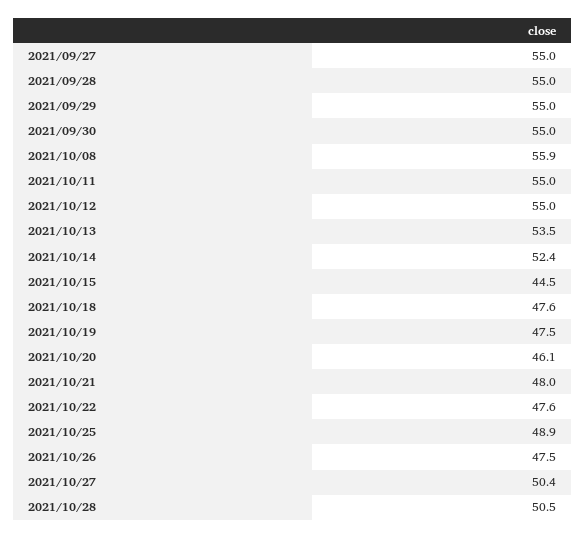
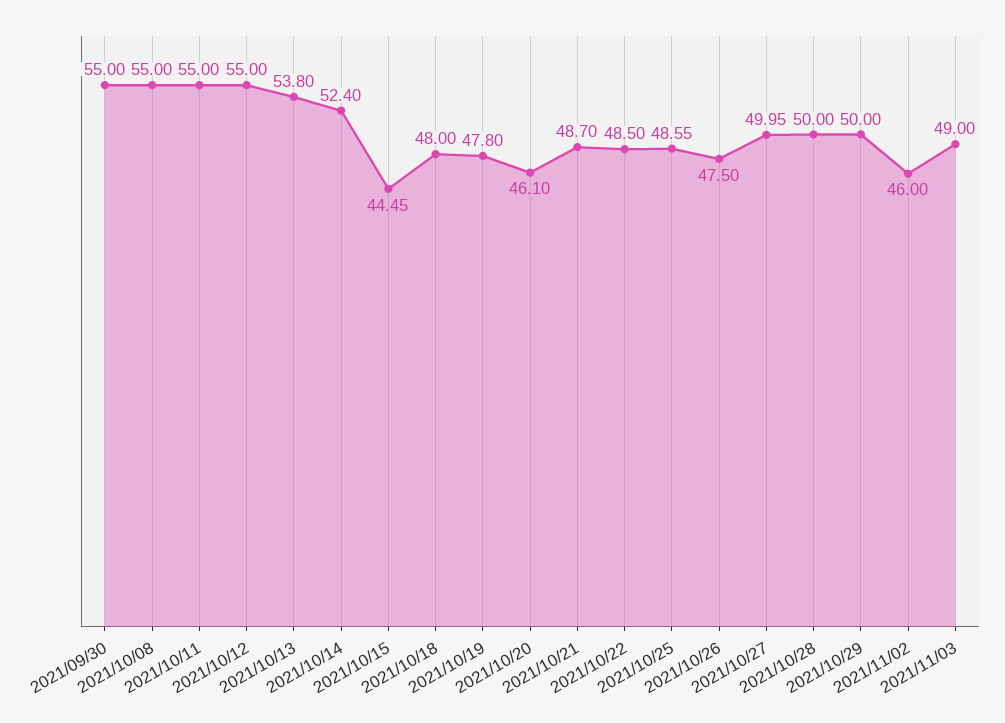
2021/09/27: 55 -> none
2021/09/28: 55 -> none
2021/09/29: 55 -> none
2021/10/08: 55.9 -> 55
2021/10/13: 53.5 -> 53.8
2021/10/18: 47.6 -> 48
2021/10/19: 47.5 -> 47.8
2021/10/21: 48 -> 48.7
2021/10/22: 47.6 -> 48.5
2021/10/25: 48.9 -> 48.55
2021/10/27: 50.4 -> 49.95
2021/10/28: 50.5 -> 50
2021/10/29: none -> 50
2021/11/02: none -> 46
2021/11/03: none -> 49

